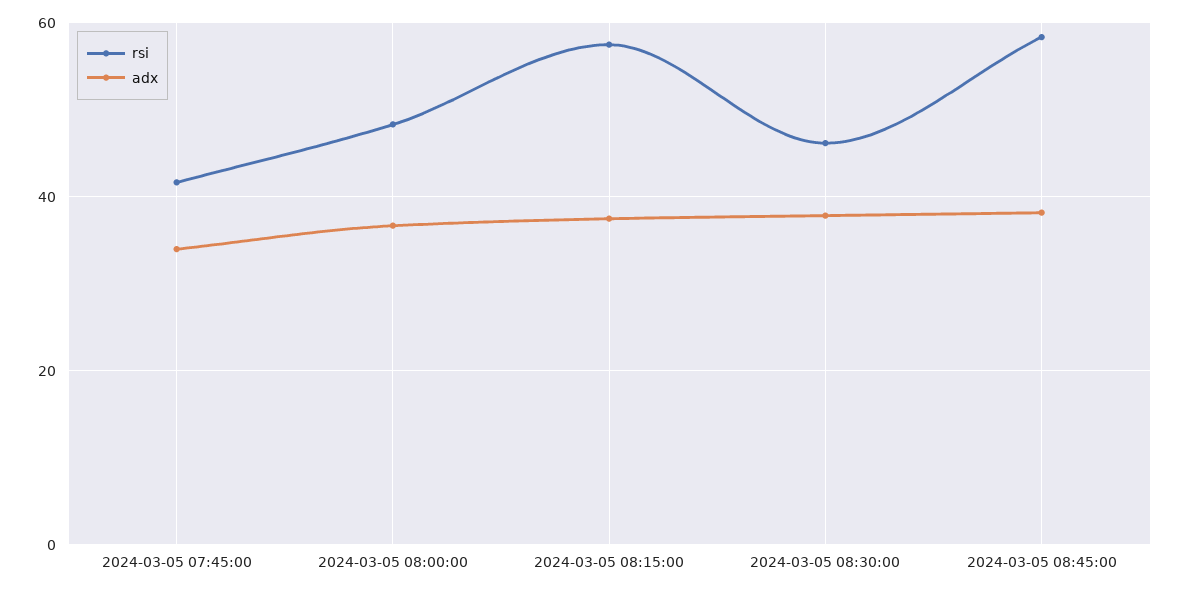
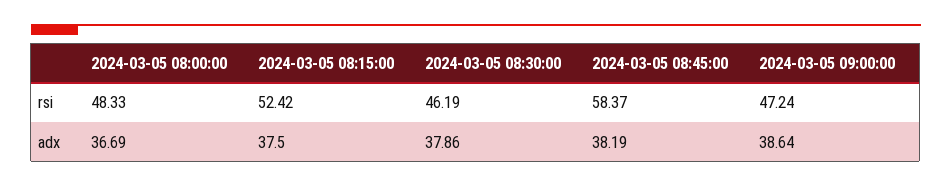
rsi, 2024-03-05 07:45:00: 42 -> none
adx, 2024-03-05 07:45:00: 34 -> none
rsi, 2024-03-05 08:15:00: 58 -> 52.42
rsi, 2024-03-05 09:00:00: none -> 47.24
adx, 2024-03-05 09:00:00: none -> 38.64

